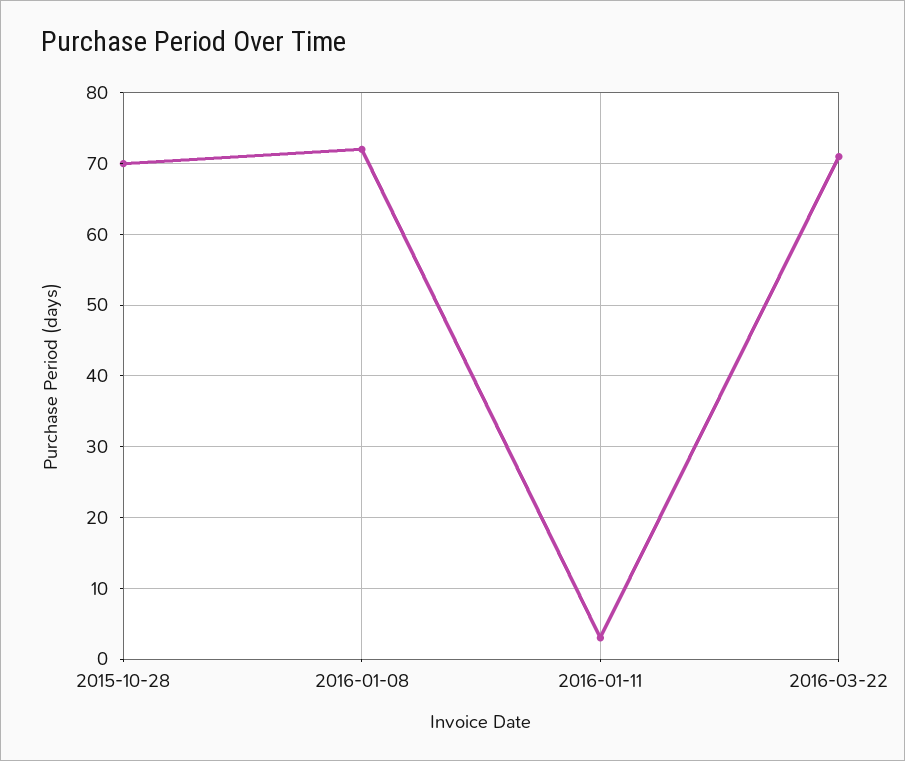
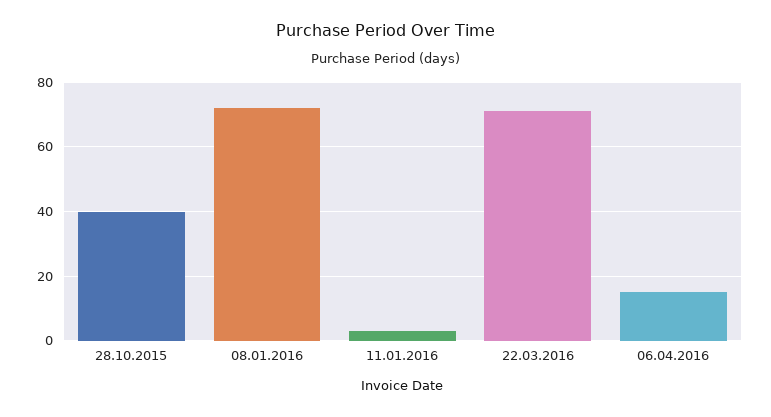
2015-10-28: 70 -> 40
06.04.2016: none -> 15

